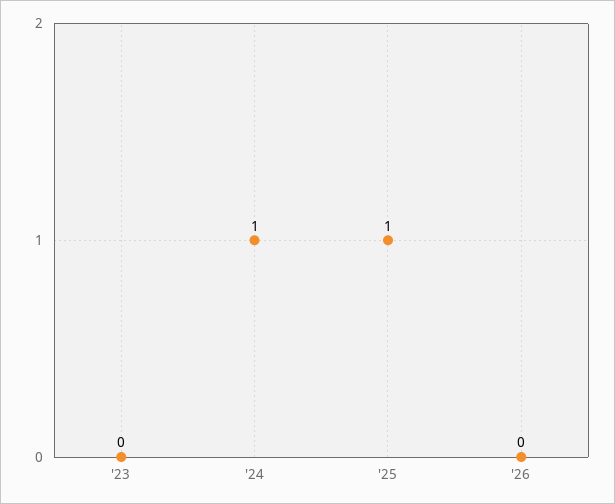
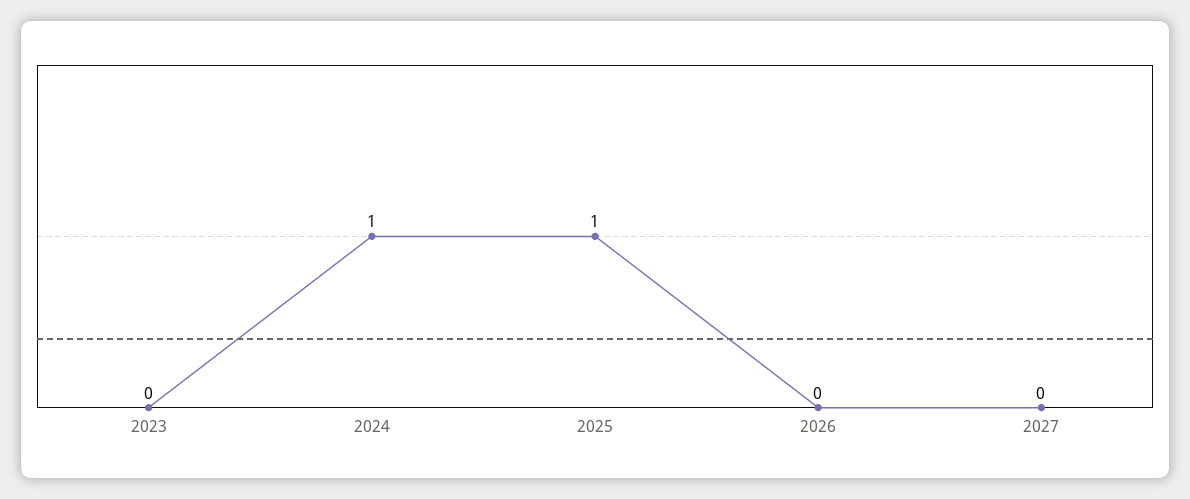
2027: none -> 0

